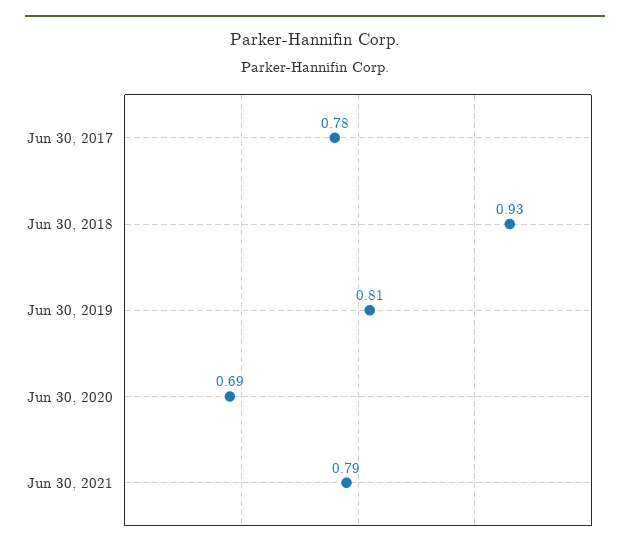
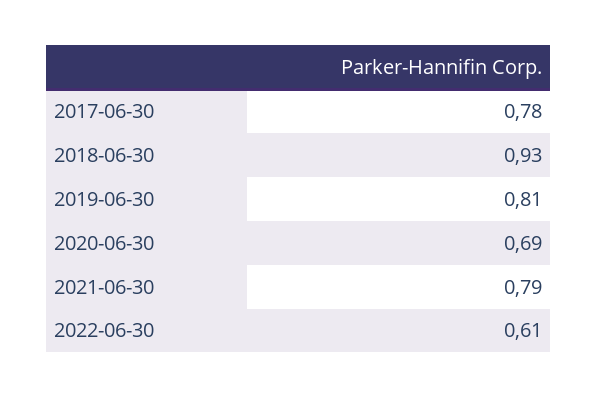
2022-06-30: none -> 0.61

